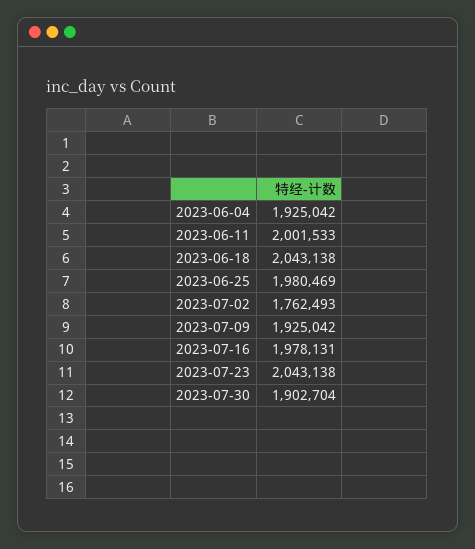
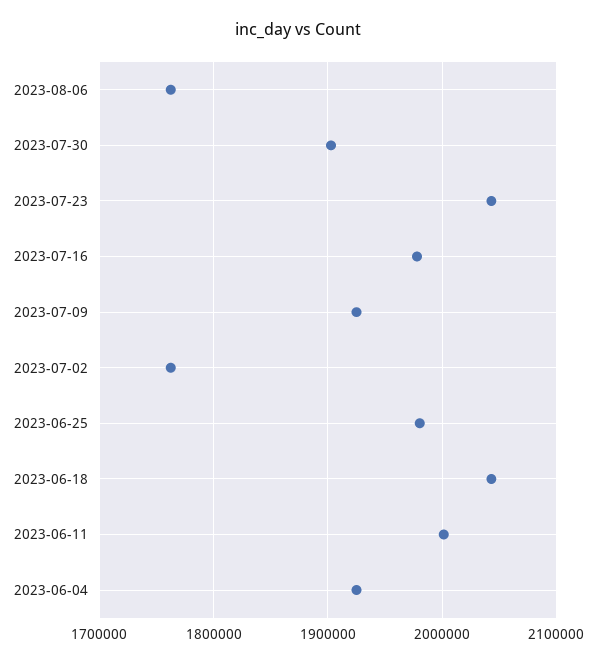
2023-08-06: none -> 1760000

